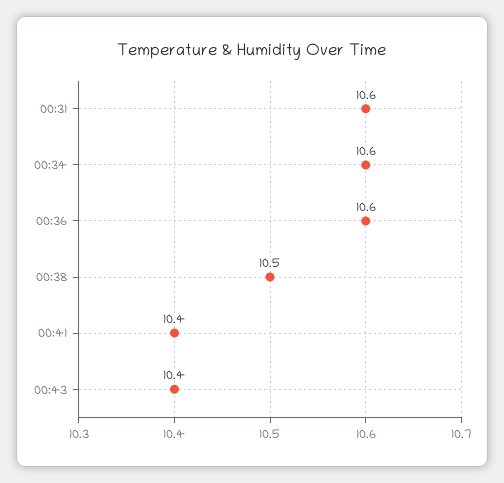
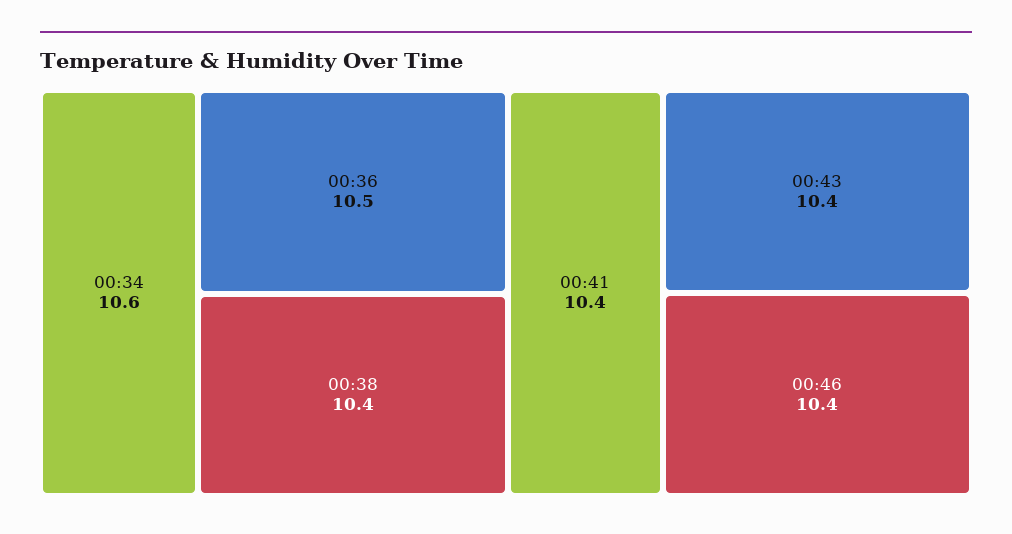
00:31: 10.6 -> none
00:36: 10.6 -> 10.5
00:38: 10.5 -> 10.4
00:46: none -> 10.4

